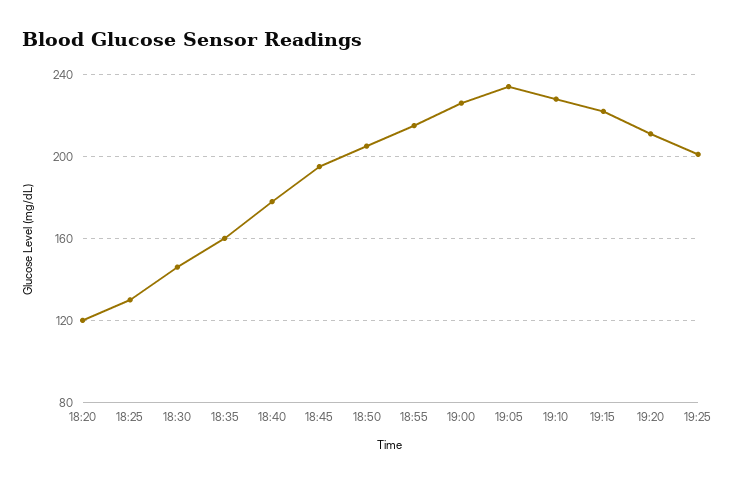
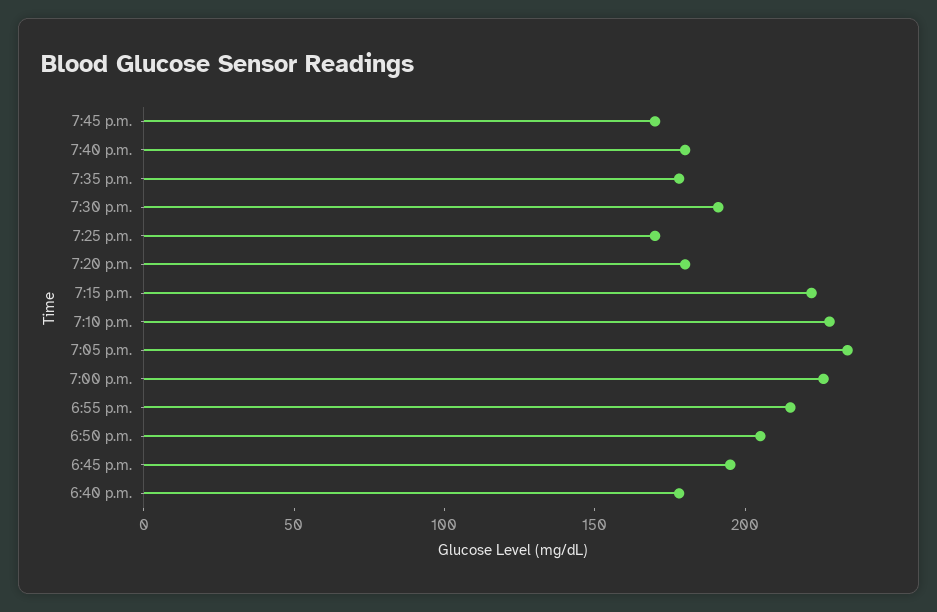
18:20: 120 -> none
18:25: 130 -> none
18:30: 145 -> none
18:35: 160 -> none
19:20: 210 -> 180
19:25: 200 -> 170
7:45 p.m.: none -> 170
7:40 p.m.: none -> 180
7:35 p.m.: none -> 180
7:30 p.m.: none -> 190

